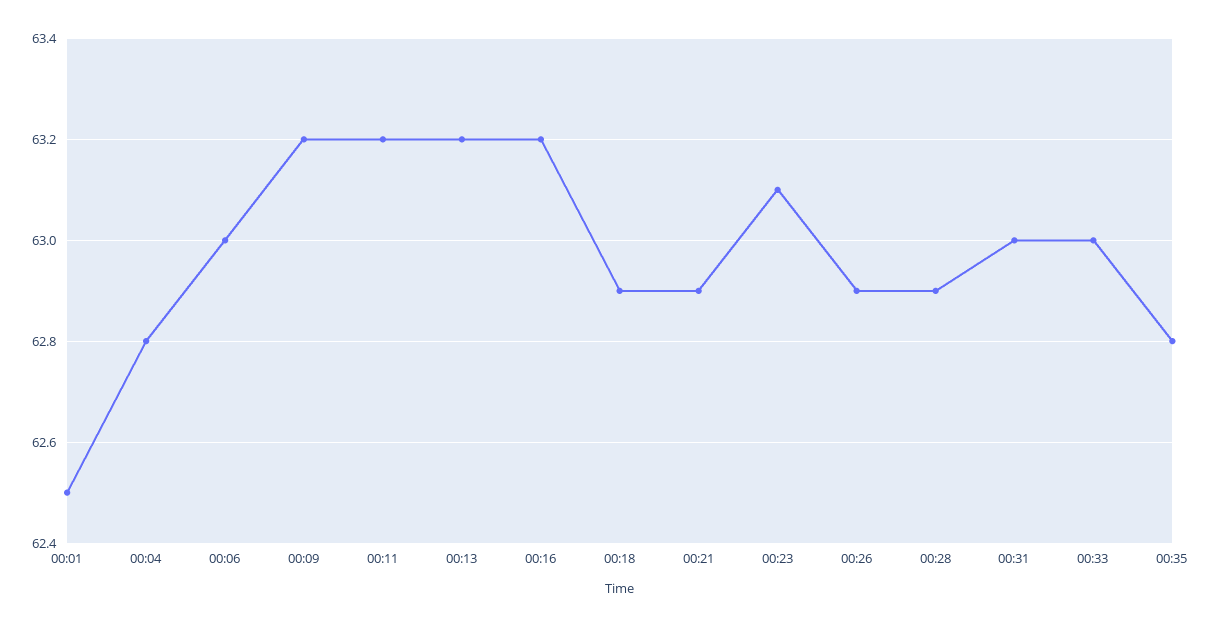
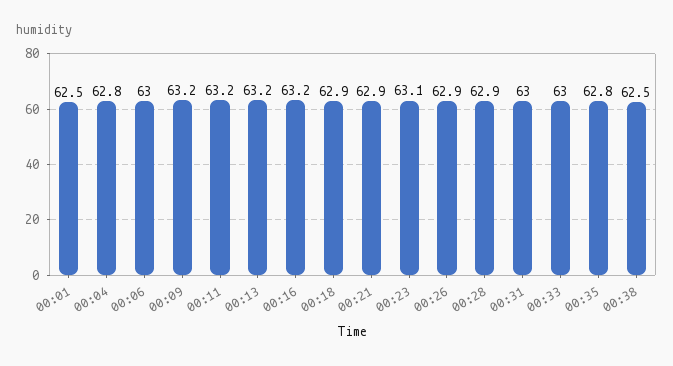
00:38: none -> 62.5

